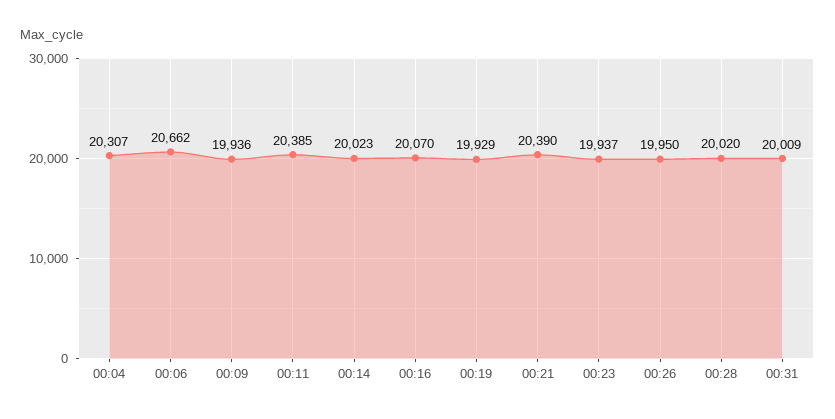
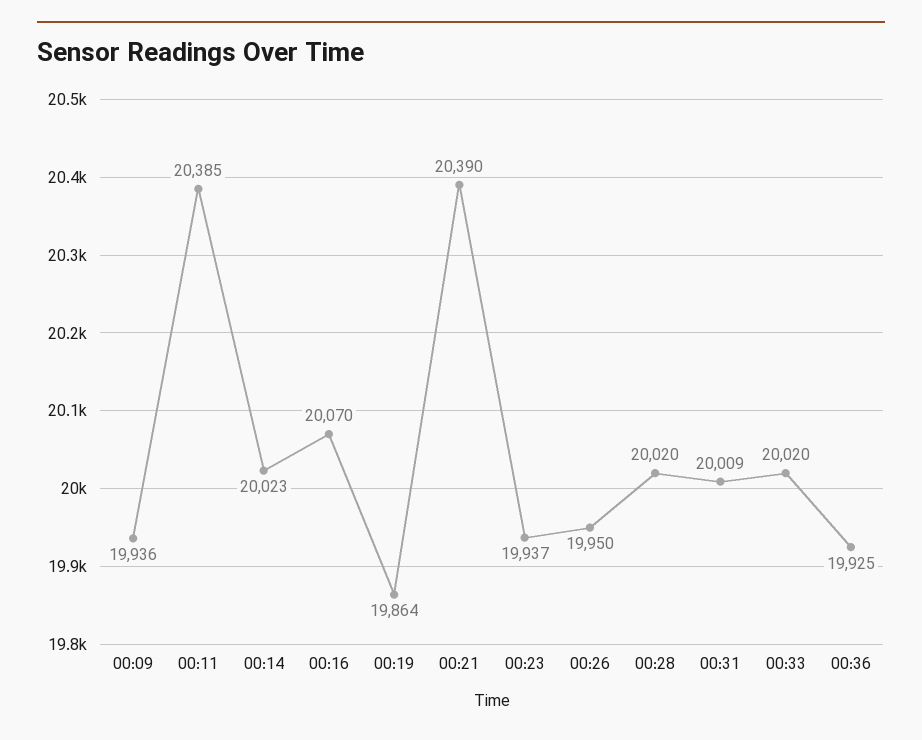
00:04: 20307 -> none
00:06: 20662 -> none
00:19: 19929 -> 19864
00:33: none -> 20020
00:36: none -> 19925

